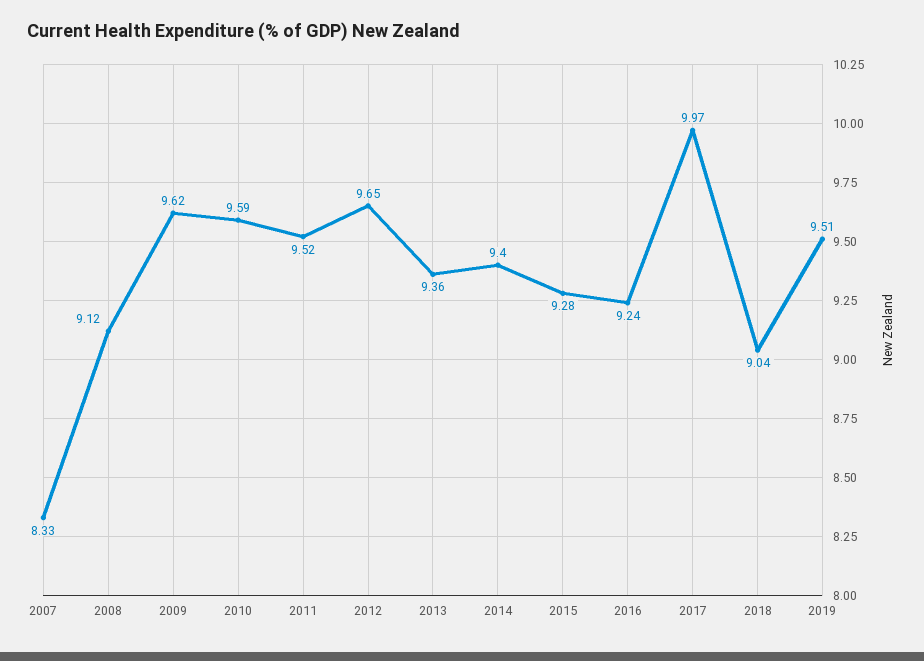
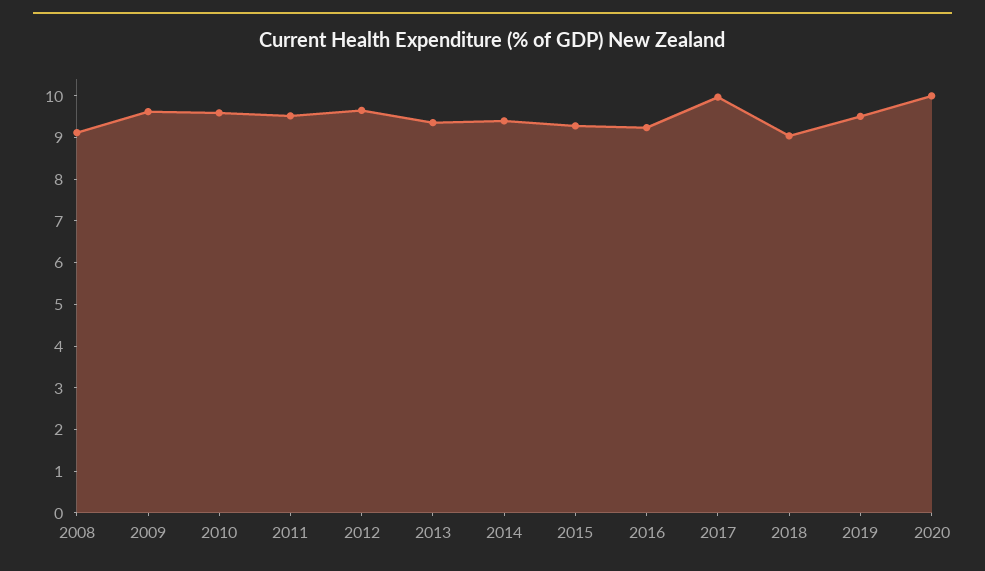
2007: 8.33 -> none
2020: none -> 10

